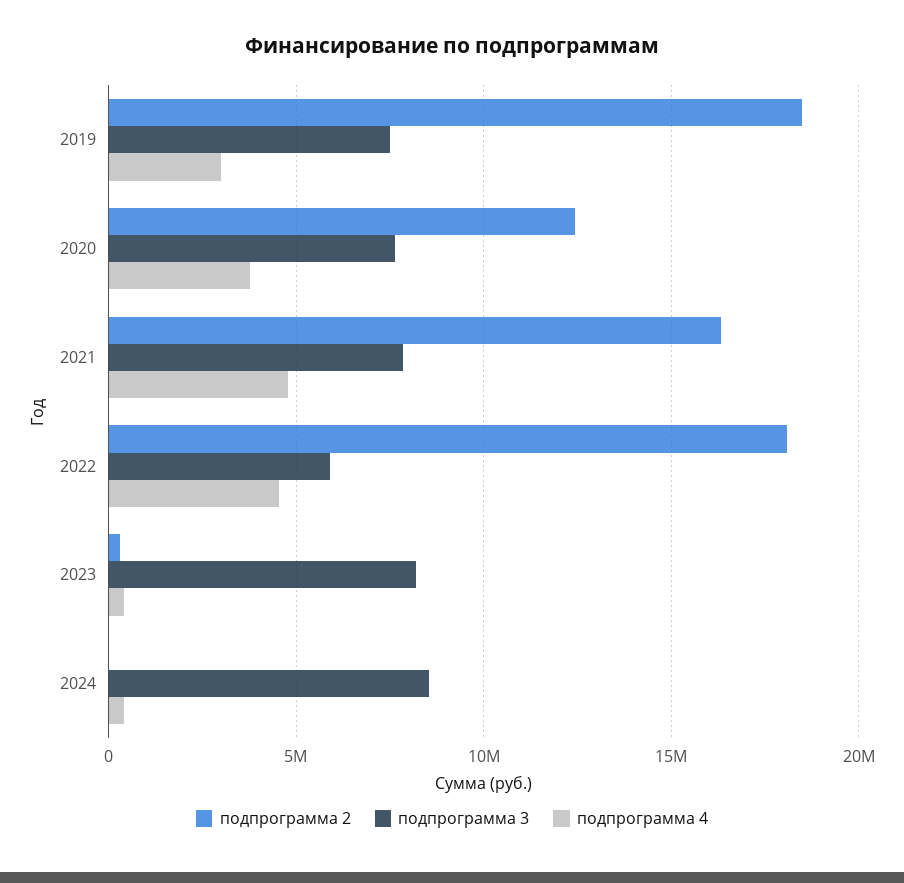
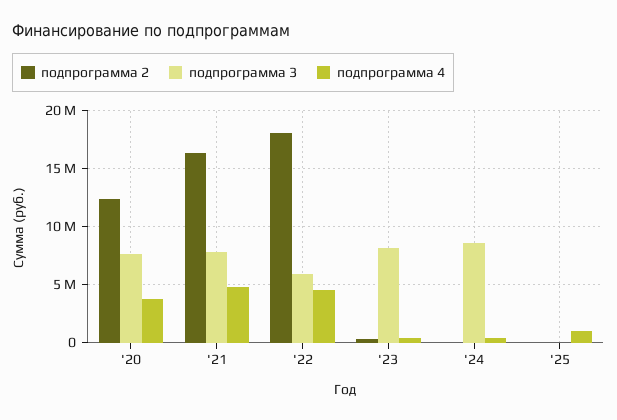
подпрограмма 2, 2019: 18500000 -> none
подпрограмма 3, 2019: 7500000 -> none
подпрограмма 4, 2019: 3000000 -> none
подпрограмма 2, '25: none -> 0
подпрограмма 3, '25: none -> 0
подпрограмма 4, '25: none -> 1000000

